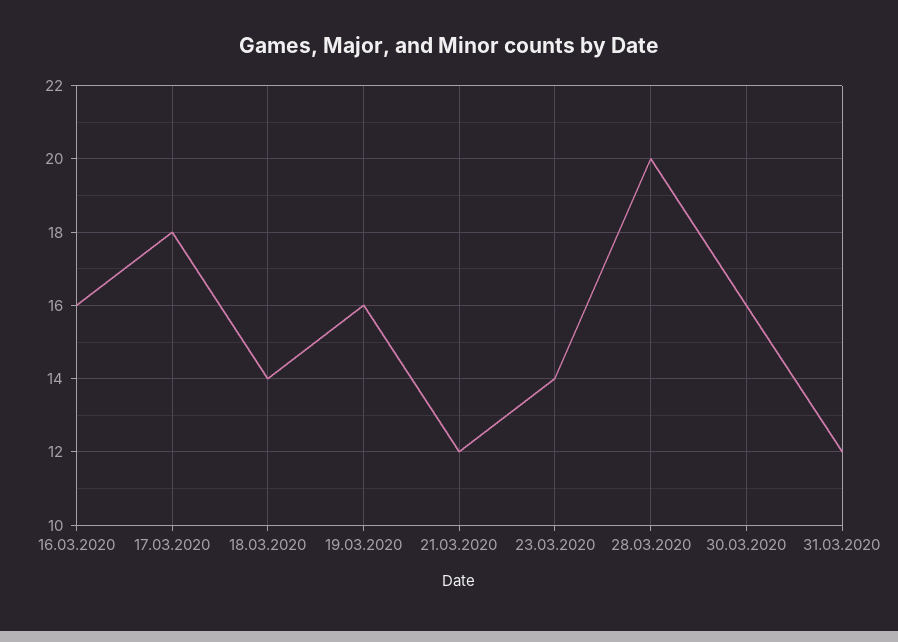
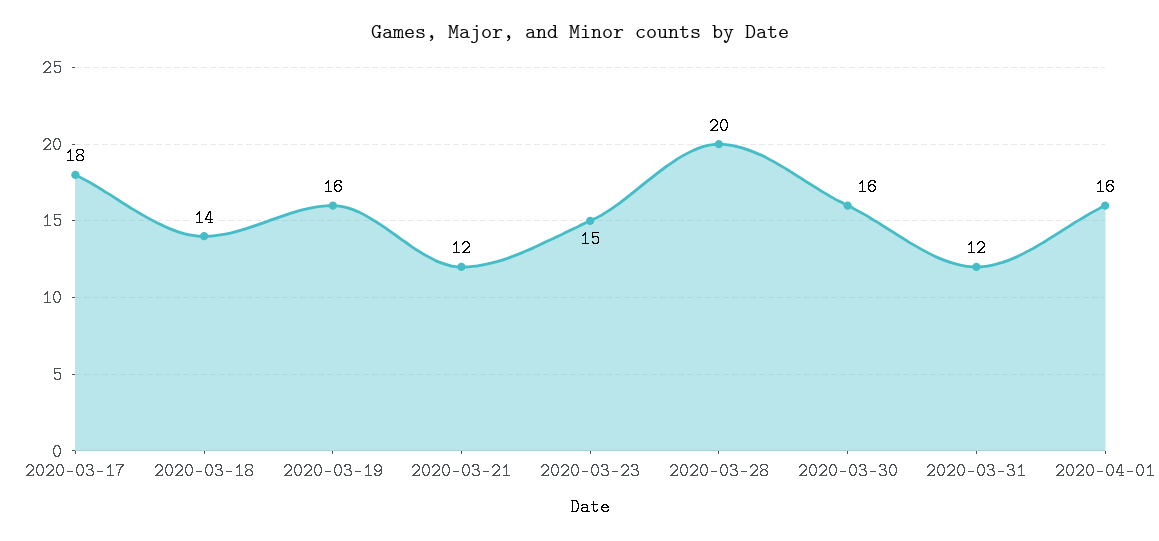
16.03.2020: 16 -> none
23.03.2020: 14 -> 15
2020-04-01: none -> 16

